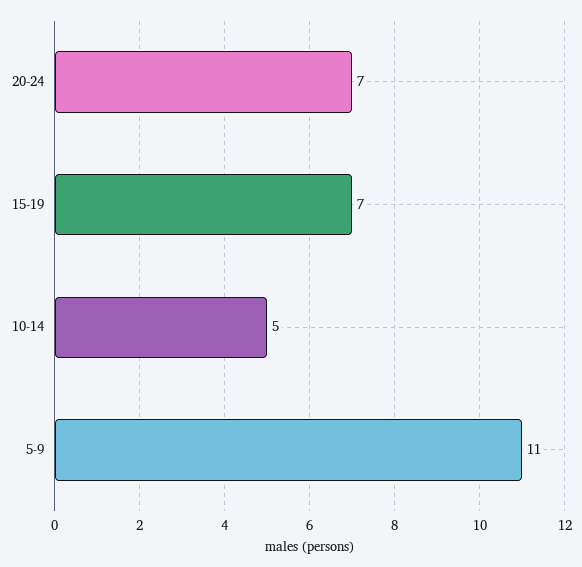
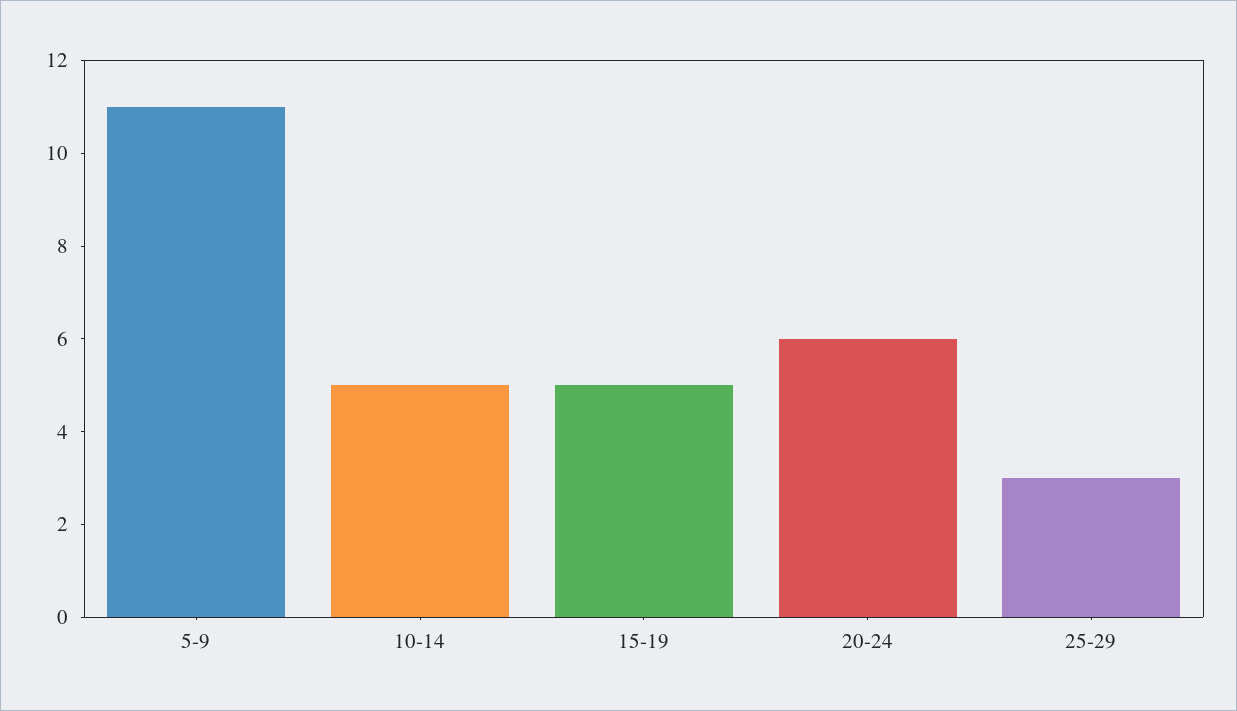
20-24: 7 -> 6
15-19: 7 -> 5
25-29: none -> 3

